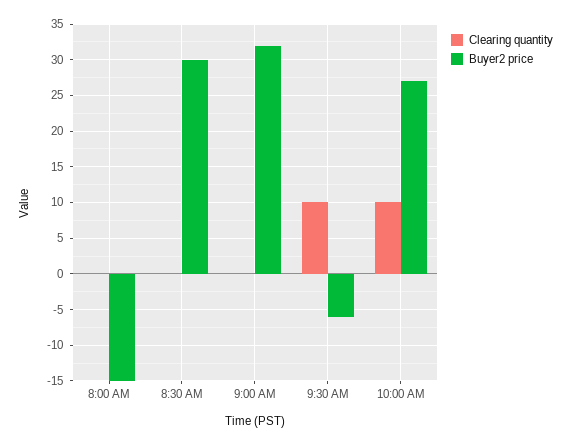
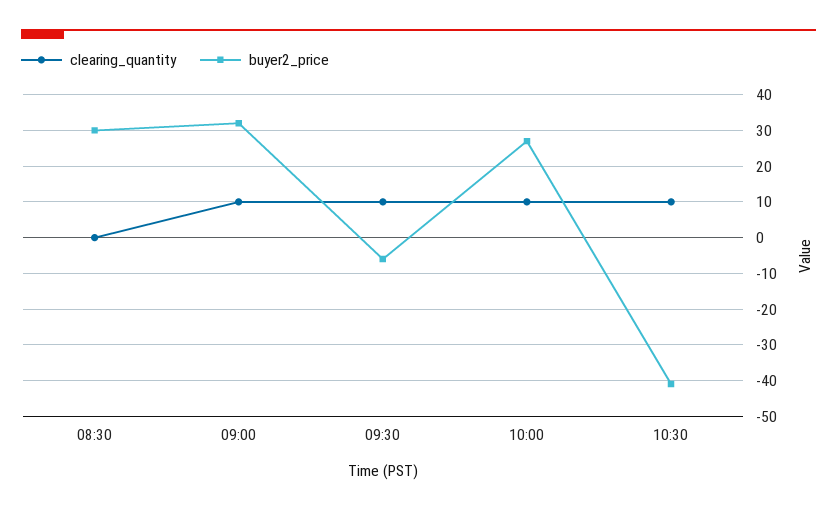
Clearing quantity, 8:00 AM: 0 -> none
Buyer2 price, 8:00 AM: -15 -> none
Clearing quantity, 9:00 AM: 0 -> 10
Clearing quantity, 10:30: none -> 10
Buyer2 price, 10:30: none -> -40

